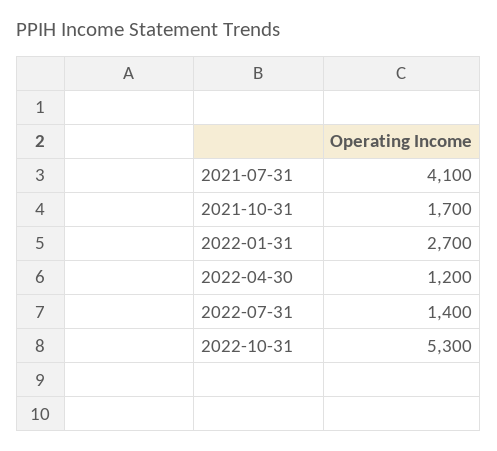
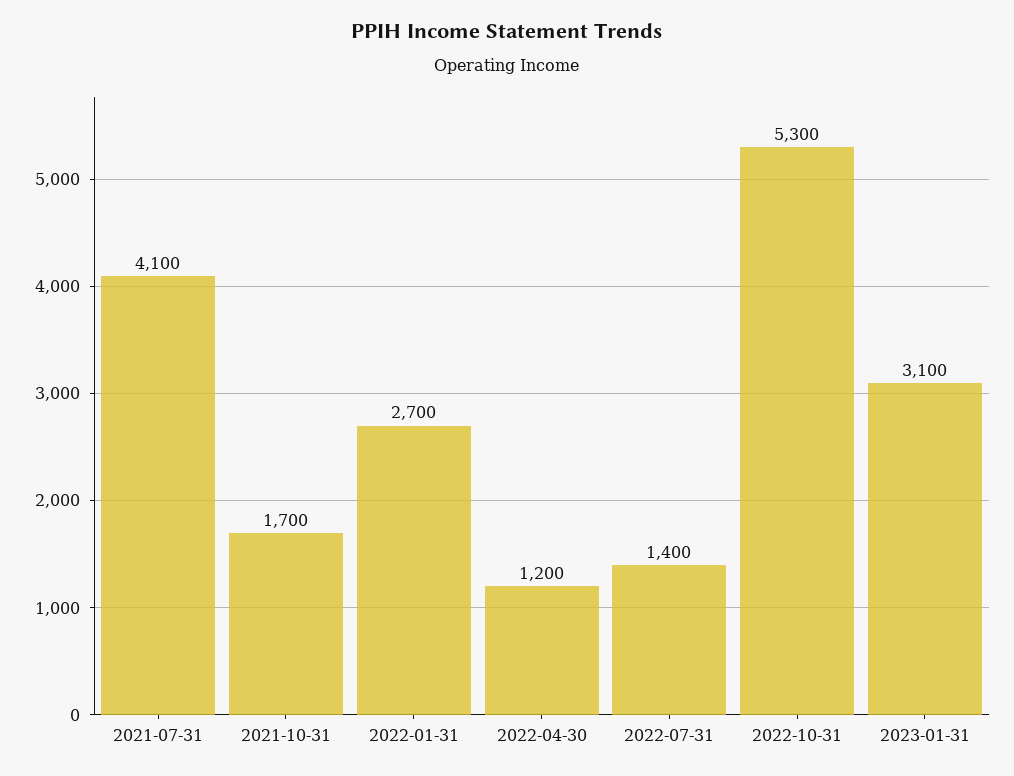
2023-01-31: none -> 3100

